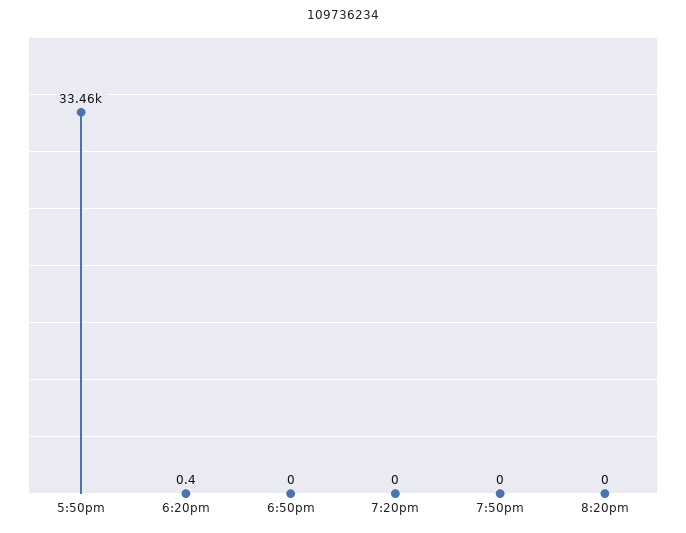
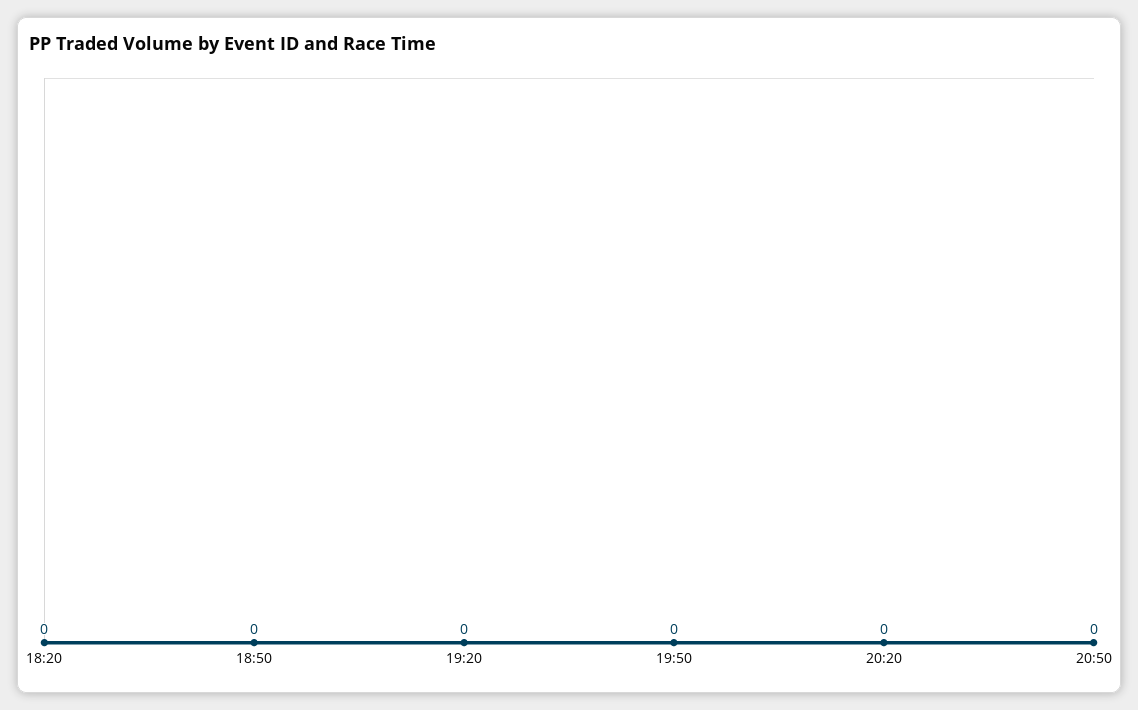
5:50pm: 33460 -> none
6:20pm: 0.4 -> 0
20:50: none -> 0

